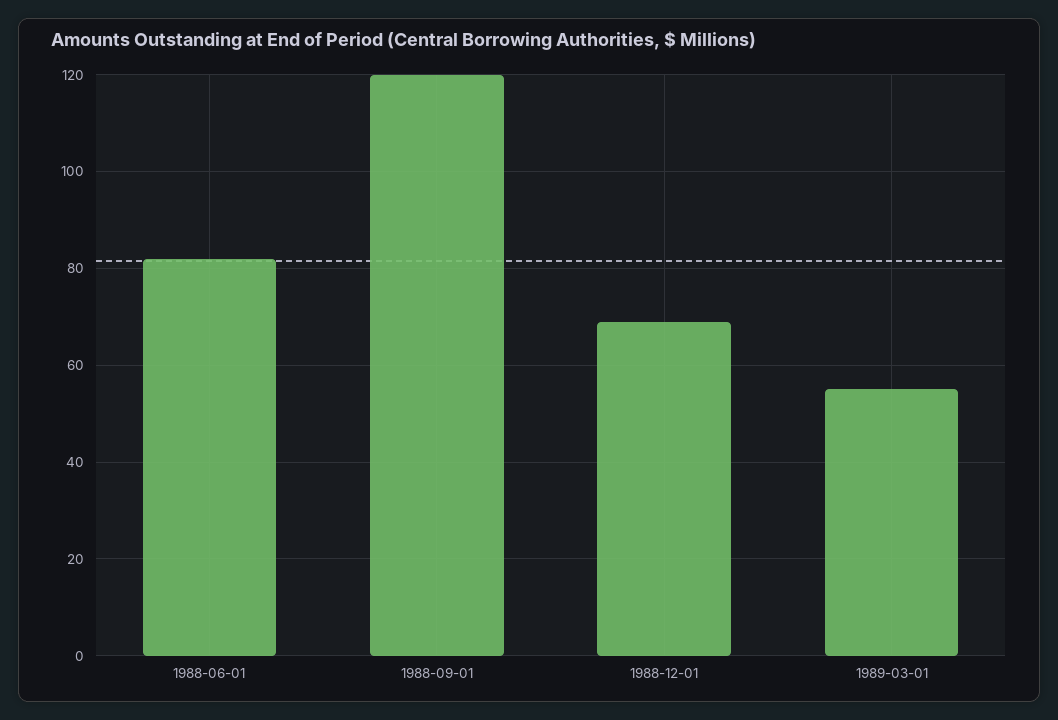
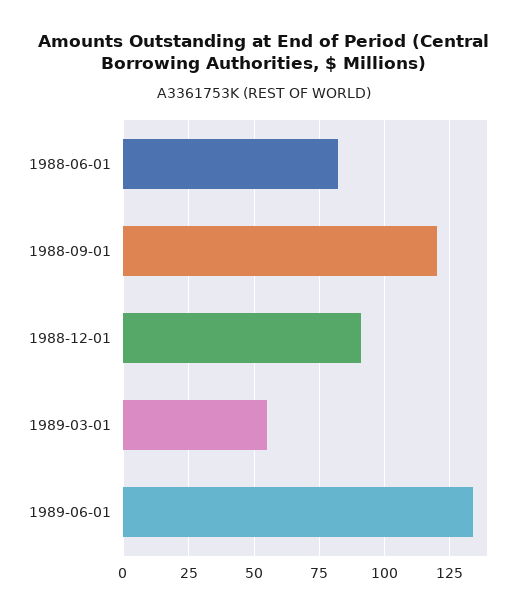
1988-12-01: 70 -> 90
1989-06-01: none -> 135

